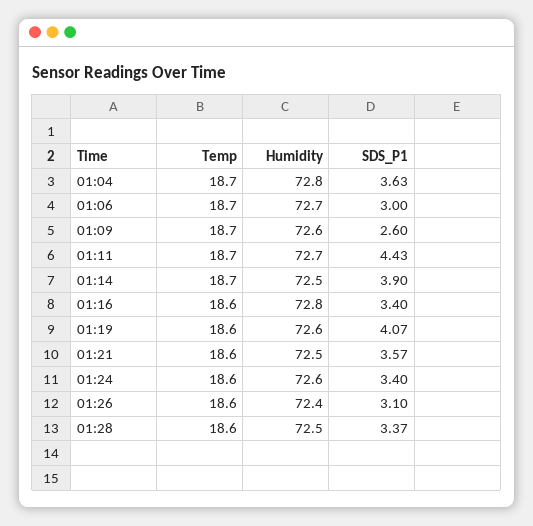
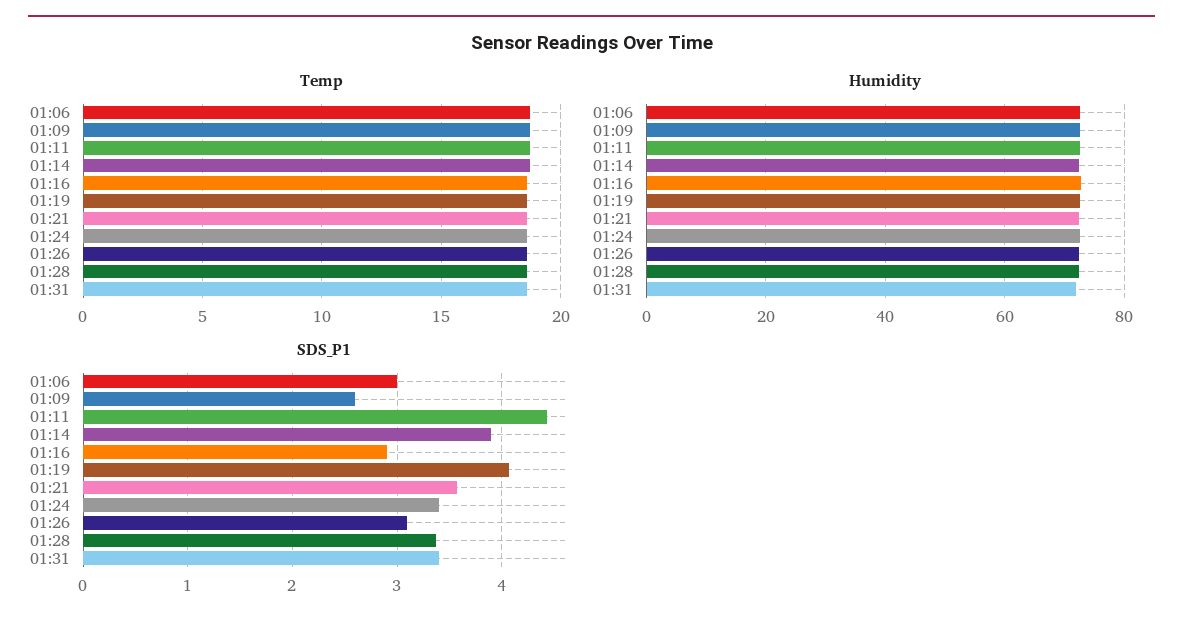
Temp, 01:04: 18.7 -> none
Humidity, 01:04: 72.8 -> none
SDS_P1, 01:04: 3.63 -> none
SDS_P1, 01:16: 3.4 -> 2.9
Temp, 01:31: none -> 18.5
Humidity, 01:31: none -> 72
SDS_P1, 01:31: none -> 3.4

